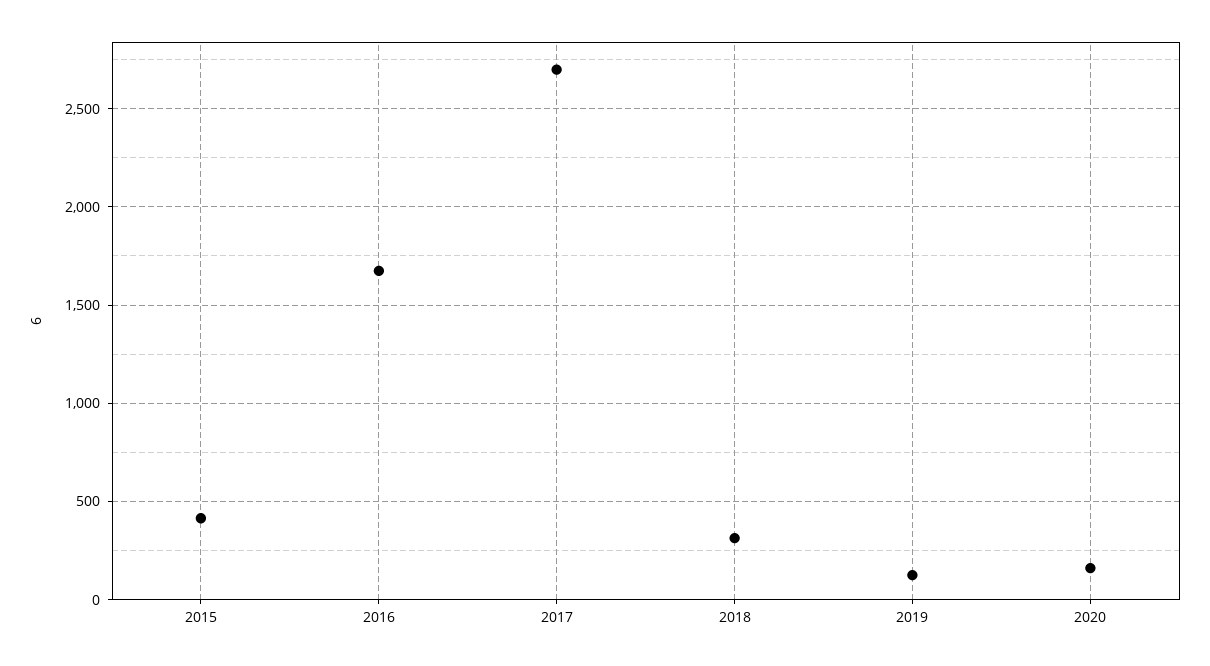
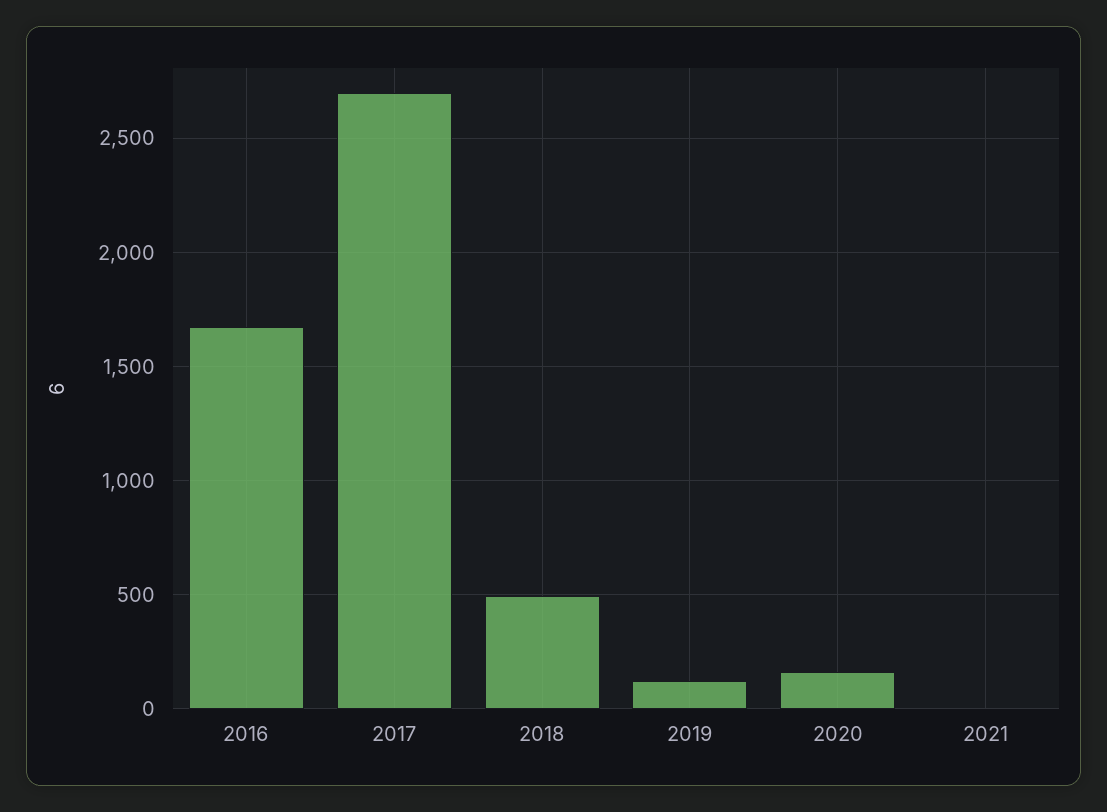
2015: 400 -> none
2018: 300 -> 500
2021: none -> 0

